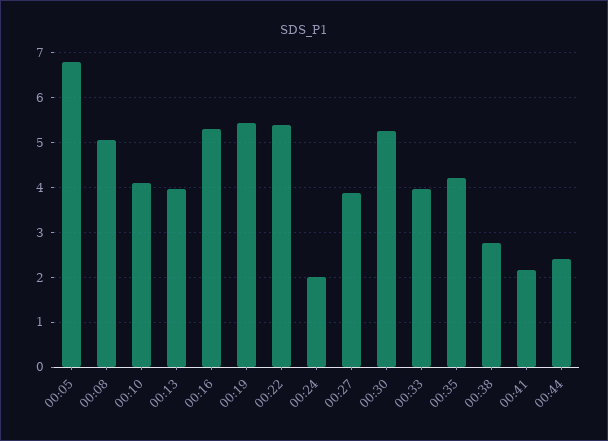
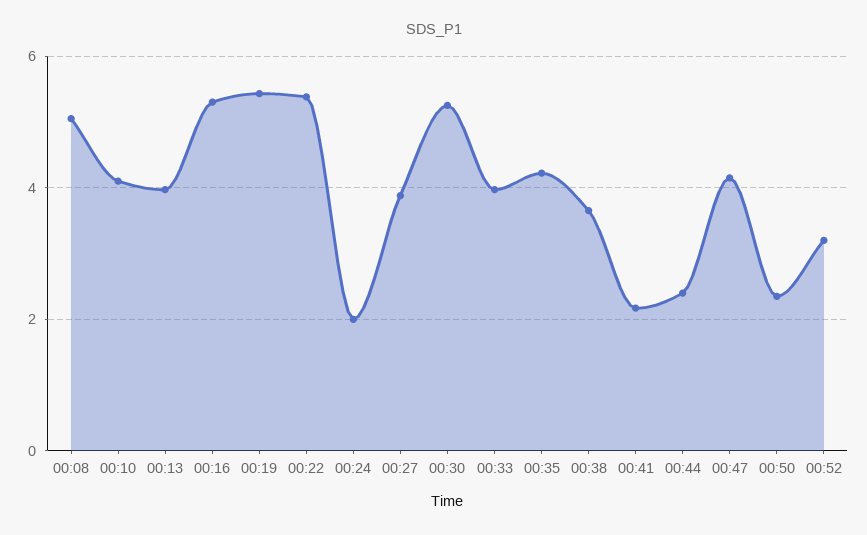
00:05: 6.8 -> none
00:38: 2.8 -> 3.6
00:47: none -> 4.2
00:50: none -> 2.4
00:52: none -> 3.2

